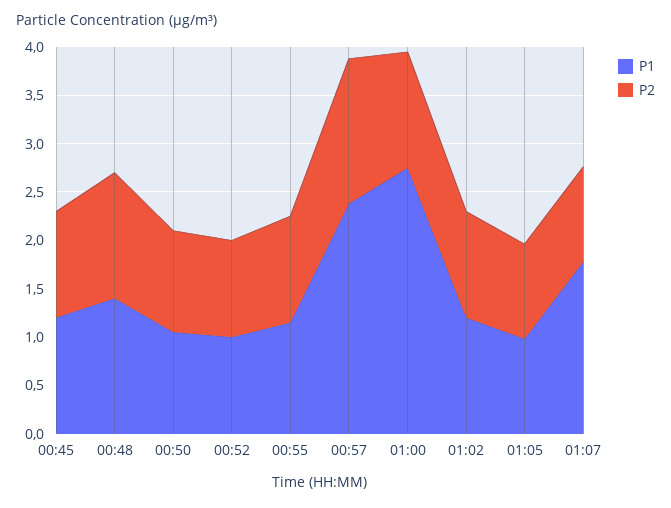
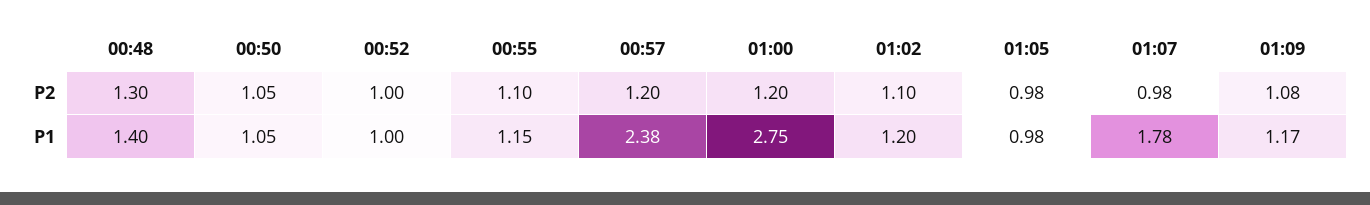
P1, 00:45: 1.2 -> none
P2, 00:45: 1.1 -> none
P2, 00:57: 1.5 -> 1.2
P2, 01:09: none -> 1.08
P1, 01:09: none -> 1.17

